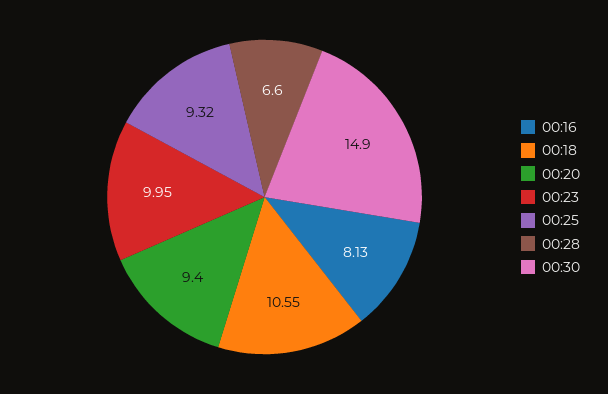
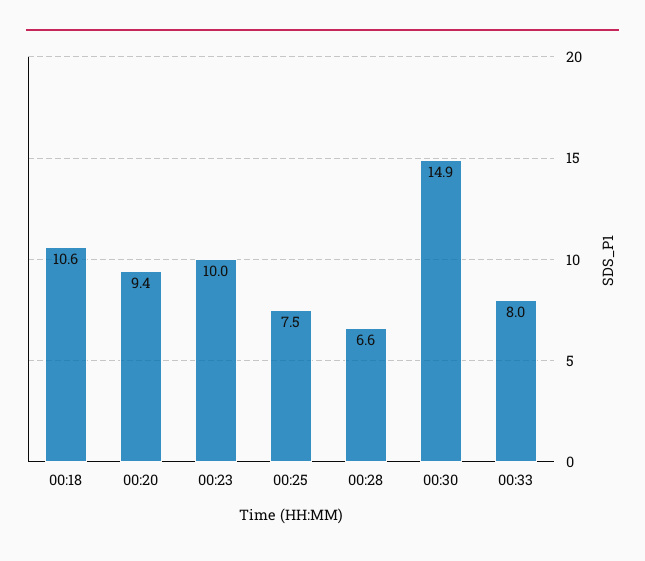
00:16: 8.13 -> none
00:25: 9.32 -> 7.5
00:33: none -> 8

